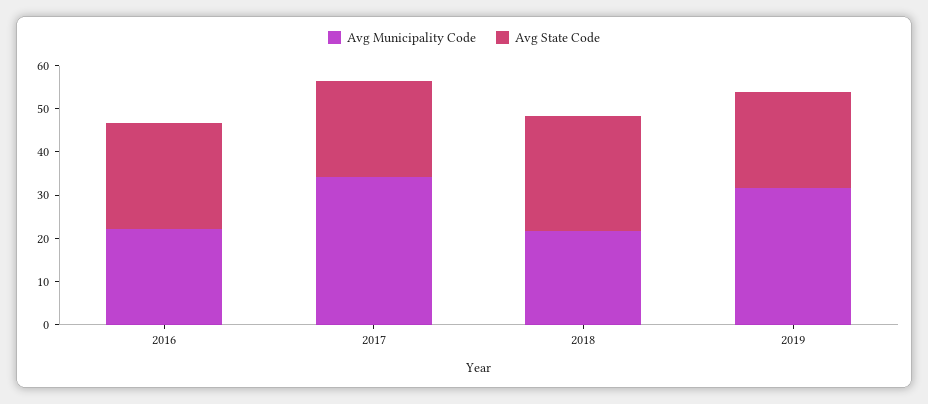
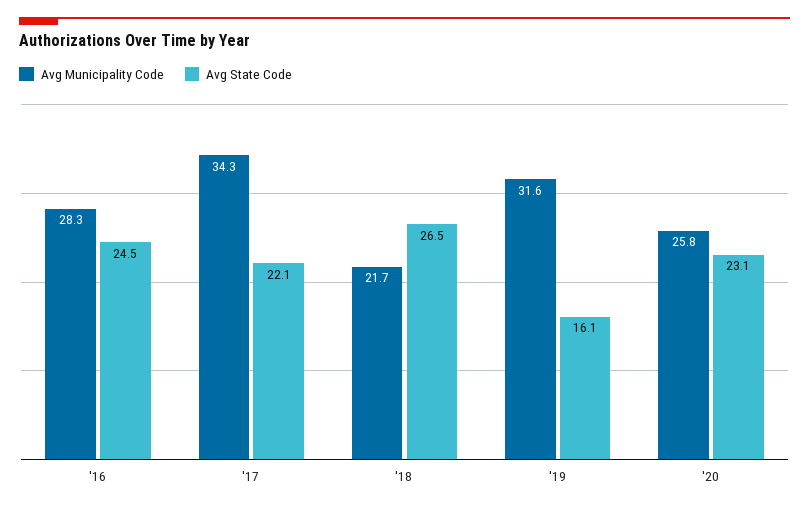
Avg Municipality Code, 2016: 22 -> 28.3
Avg State Code, 2019: 22 -> 16.1
Avg Municipality Code, '20: none -> 25.8
Avg State Code, '20: none -> 23.1

